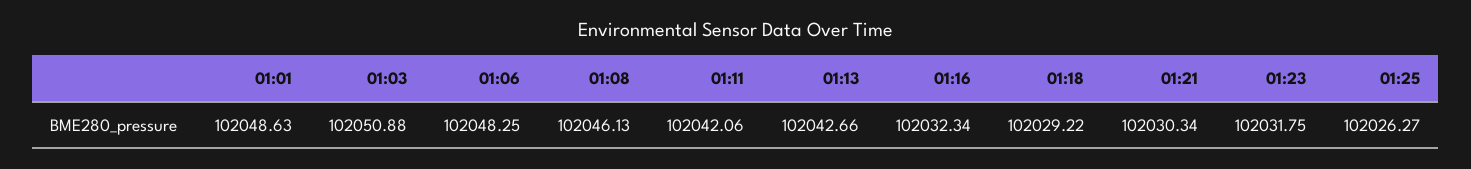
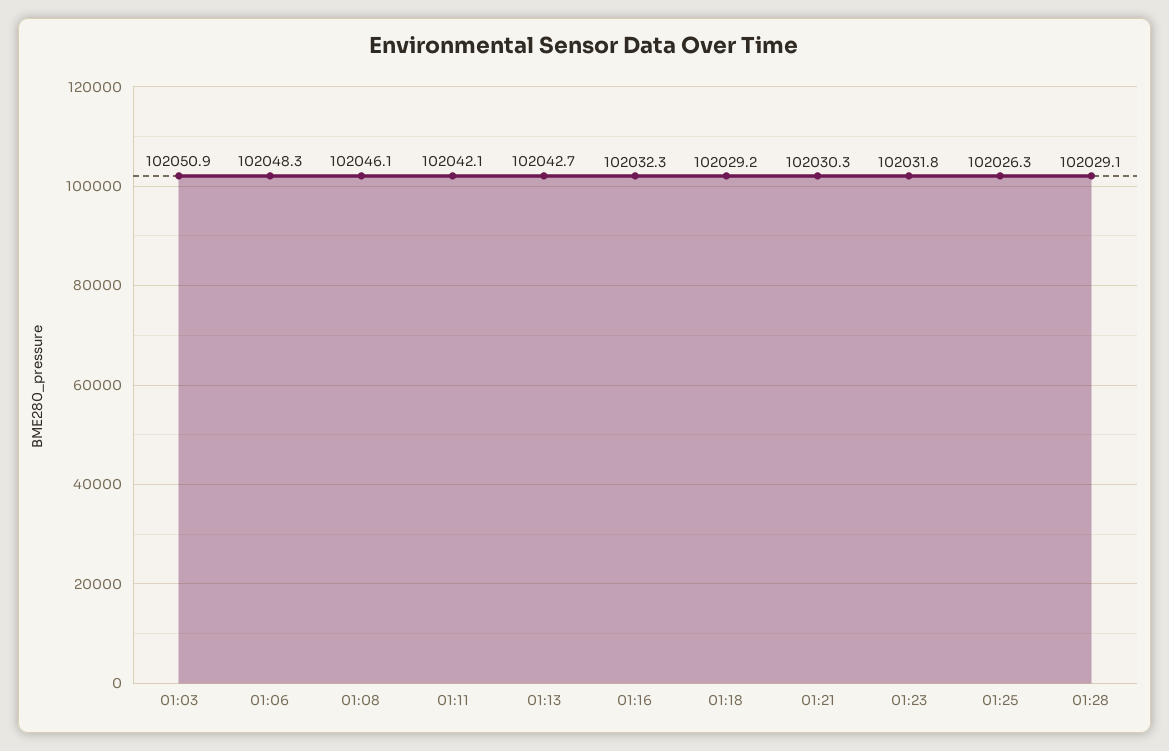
01:01: 102048.63 -> none
01:28: none -> 102029.1

